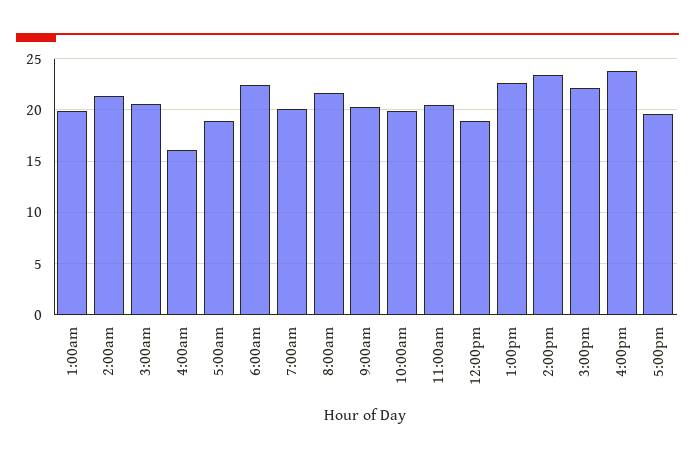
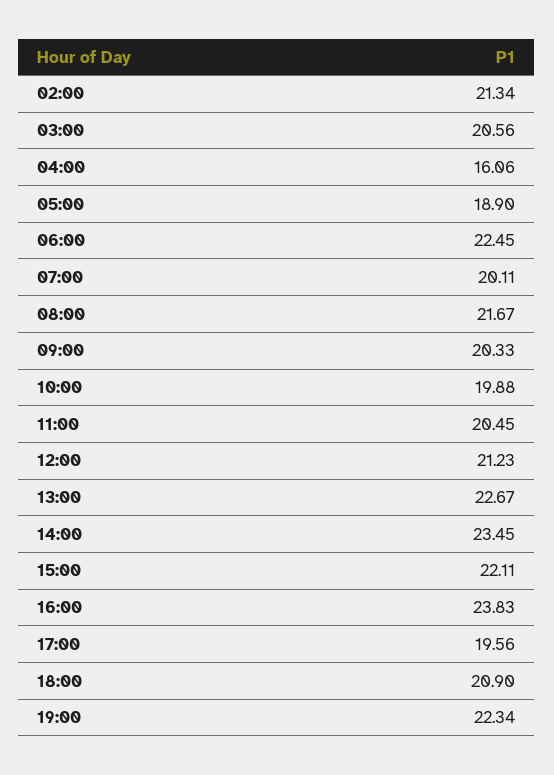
1:00am: 20 -> none
12:00pm: 19 -> 21.23
18:00: none -> 20.9
19:00: none -> 22.34

